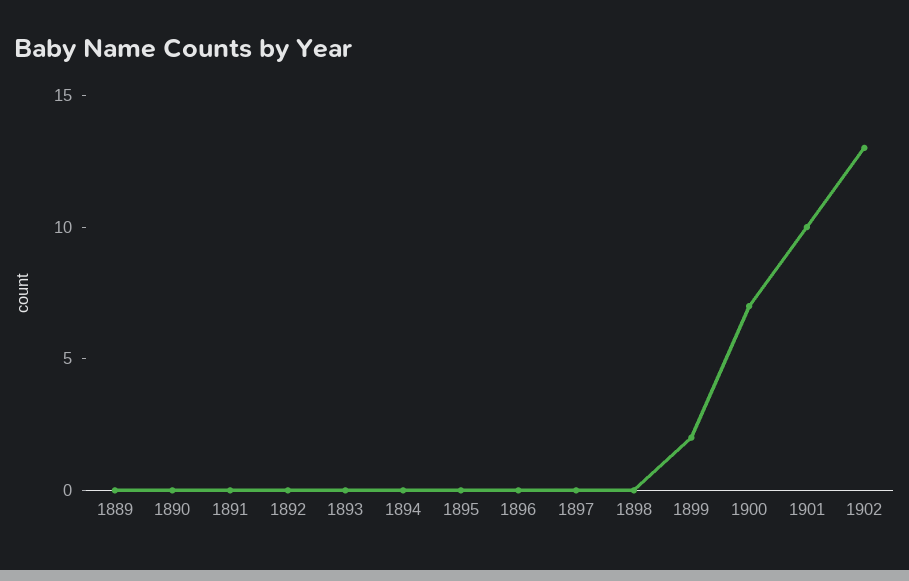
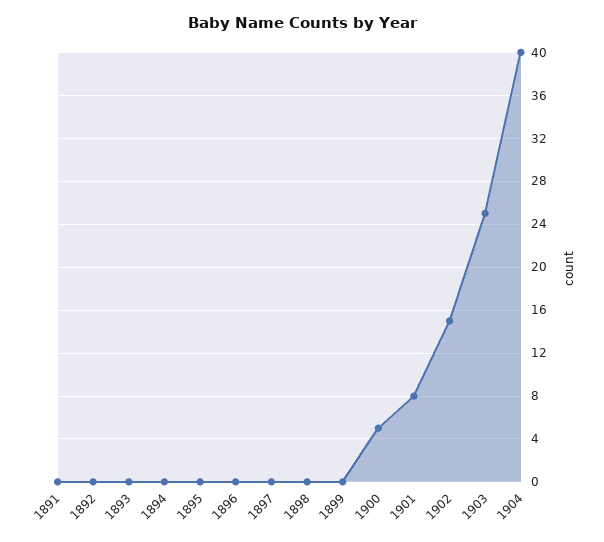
1889: 0 -> none
1890: 0 -> none
1899: 2 -> 0
1900: 7 -> 5
1901: 10 -> 8
1902: 13 -> 15
1903: none -> 25
1904: none -> 40

